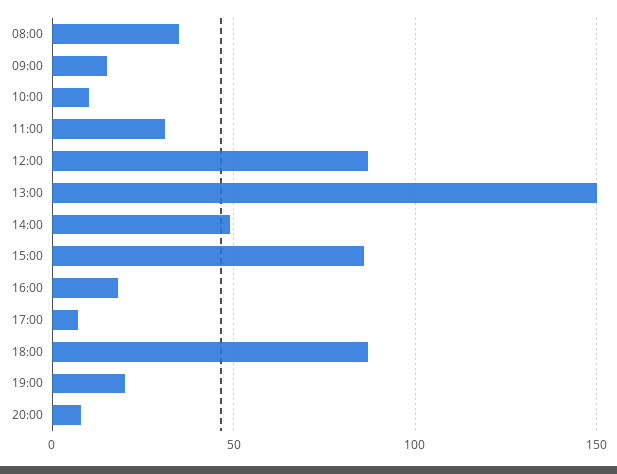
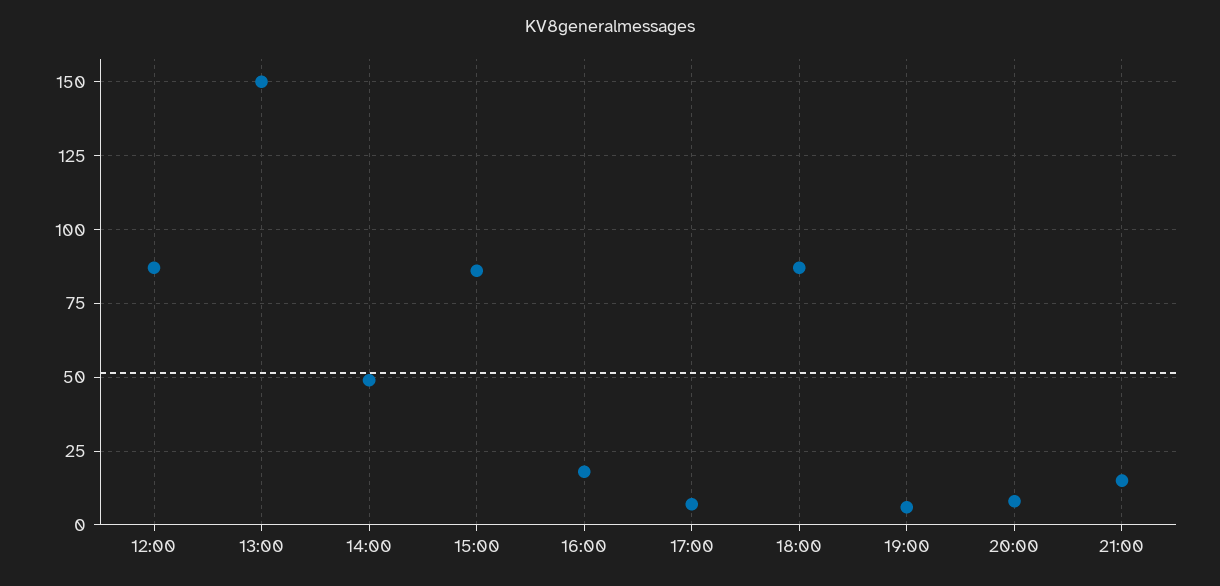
08:00: 35 -> none
09:00: 15 -> none
10:00: 10 -> none
11:00: 30 -> none
19:00: 20 -> 5
21:00: none -> 15

